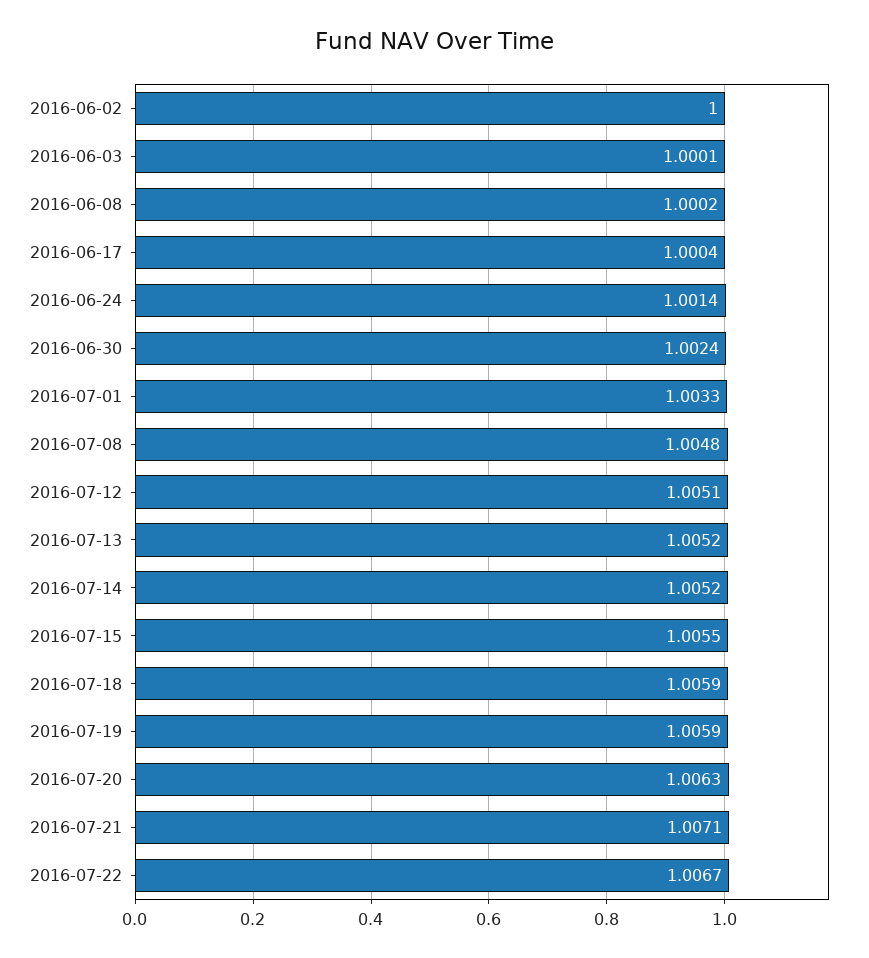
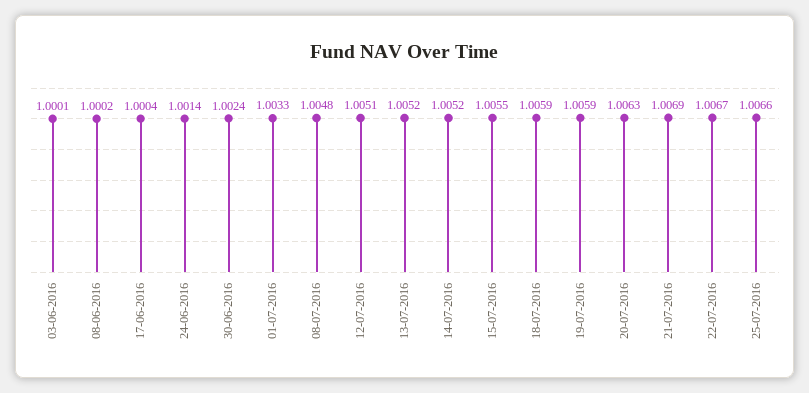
2016-06-02: 1 -> none
2016-07-21: 1.0071 -> 1.0069
25-07-2016: none -> 1.0066

